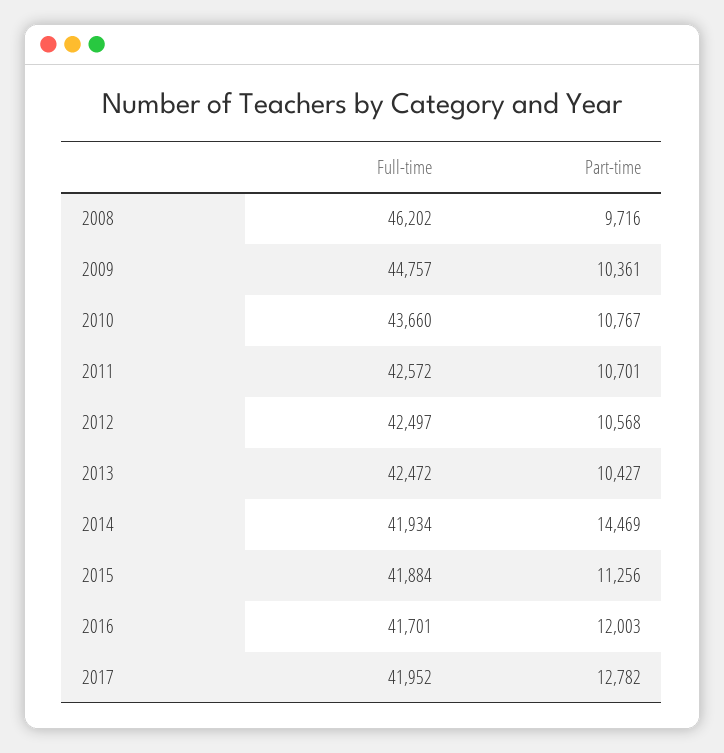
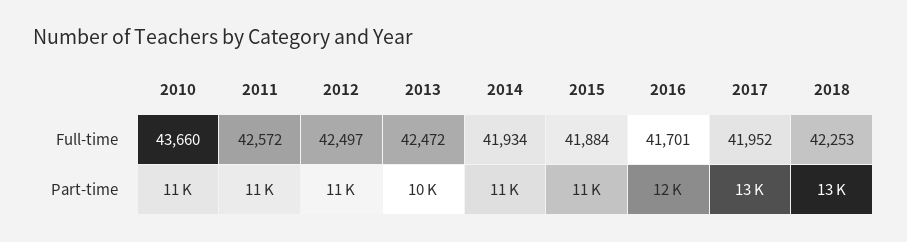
Full-time, 2008: 46202 -> none
Part-time, 2008: 9716 -> none
Full-time, 2009: 44757 -> none
Part-time, 2009: 10361 -> none
Part-time, 2014: 14469 -> 11000
Full-time, 2018: none -> 42253
Part-time, 2018: none -> 13000

